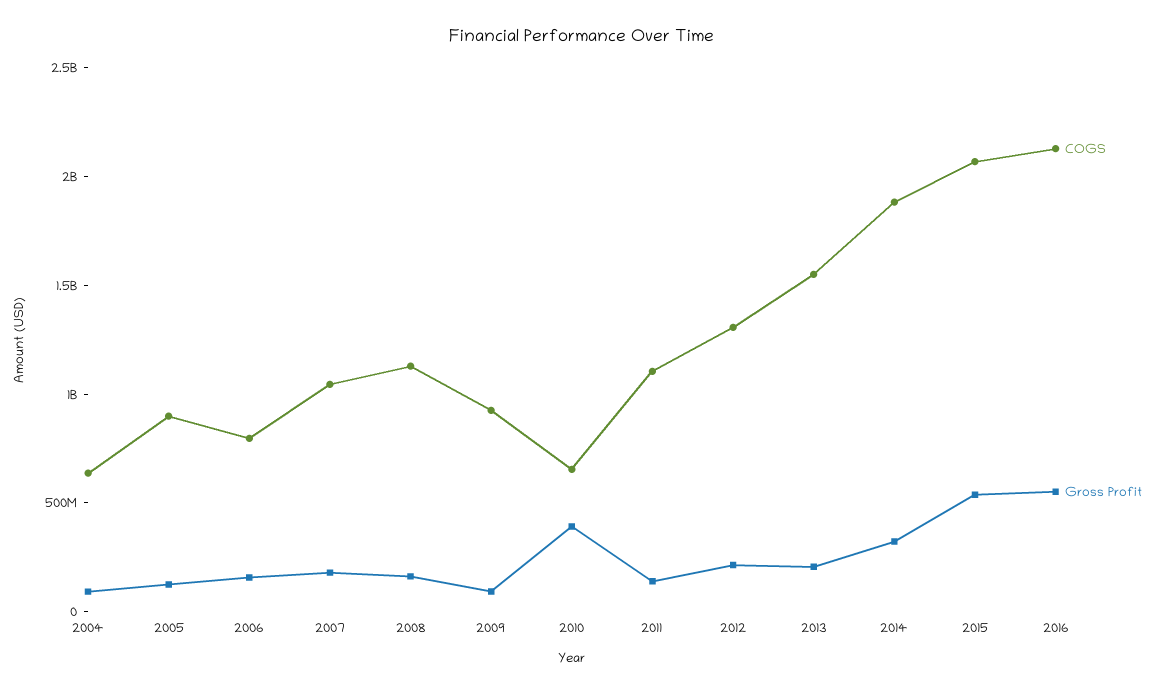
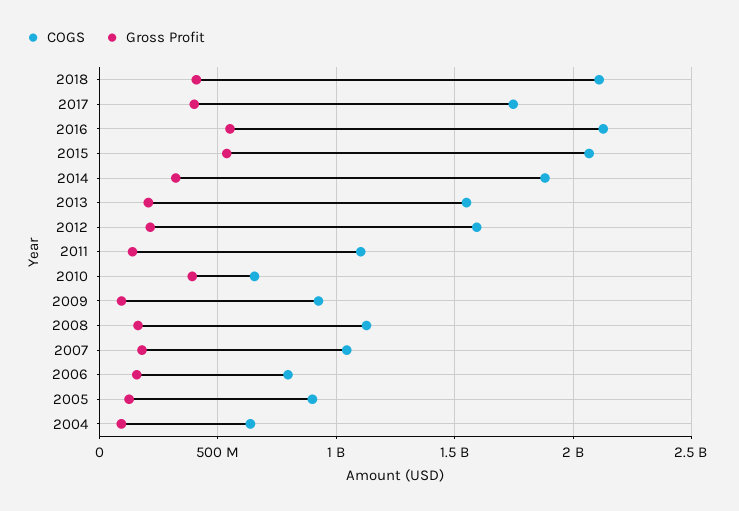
COGS, 2012: 1300000000 -> 1600000000
COGS, 2018: none -> 2100000000
Gross Profit, 2018: none -> 400000000
COGS, 2017: none -> 1750000000
Gross Profit, 2017: none -> 400000000

